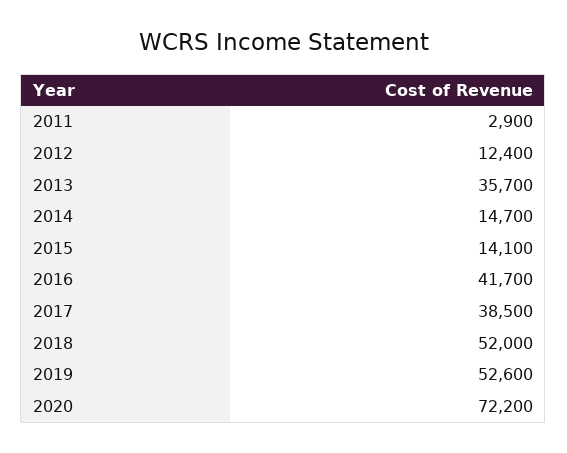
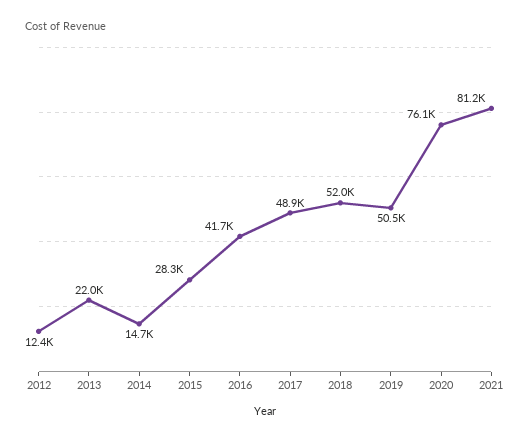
2011: 2900 -> none
2013: 35700 -> 22000
2015: 14100 -> 28300
2017: 38500 -> 48900
2019: 52600 -> 50500
2020: 72200 -> 76100
2021: none -> 81200

